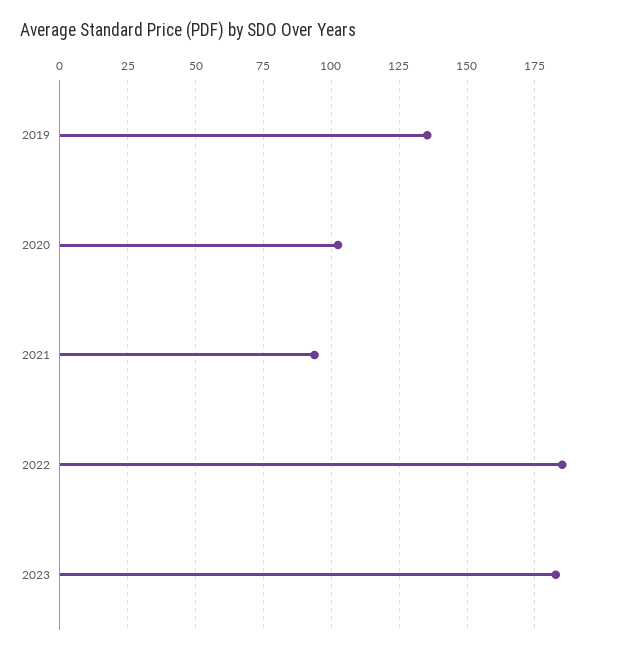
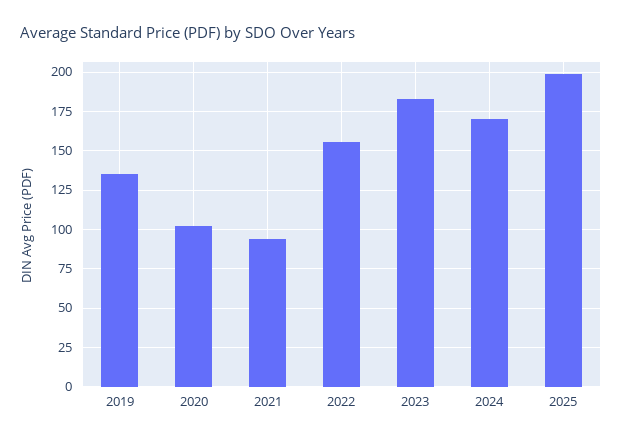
2022: 185 -> 155
2024: none -> 170
2025: none -> 200

